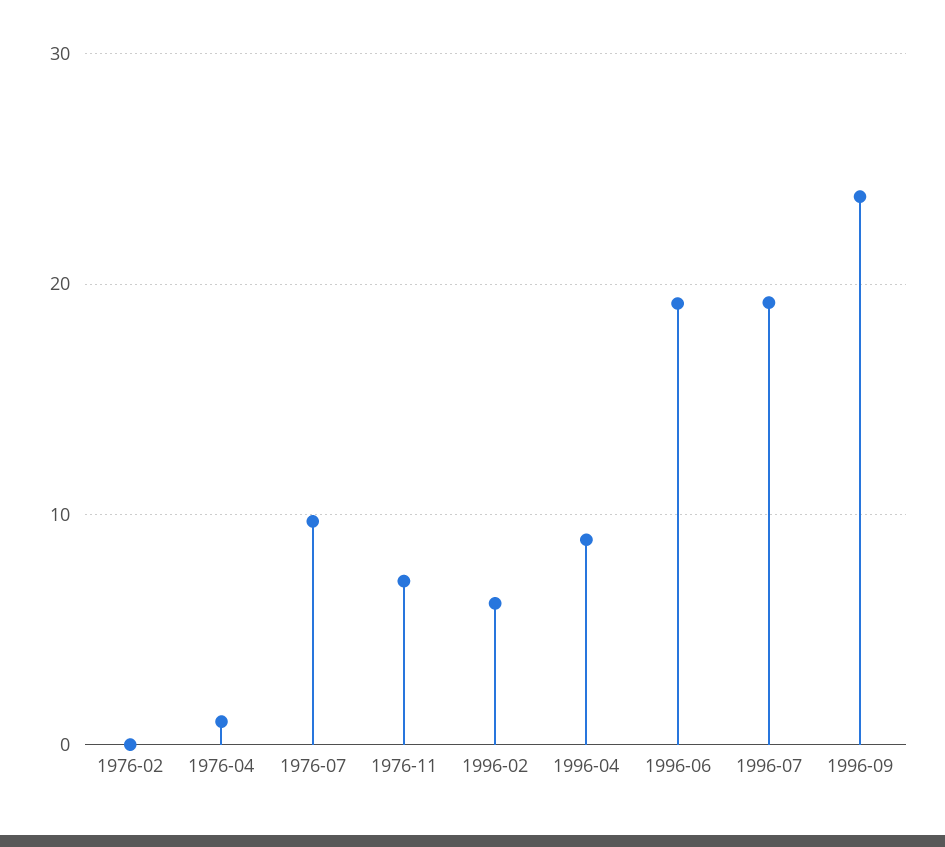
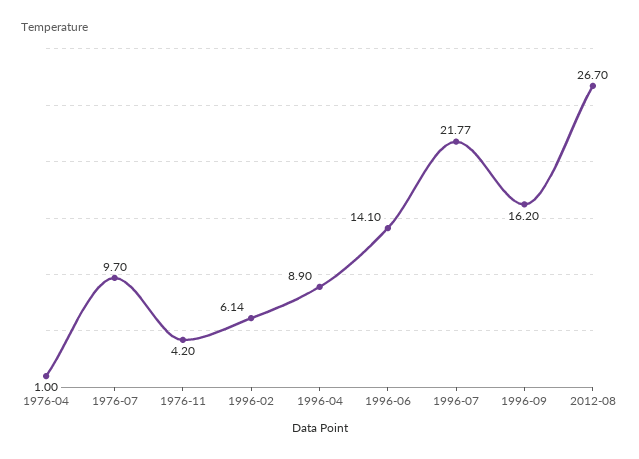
1976-02: 0 -> none
1976-11: 7 -> 4.2
1996-06: 19 -> 14.1
1996-07: 19 -> 21.77
1996-09: 24 -> 16.2
2012-08: none -> 26.7

